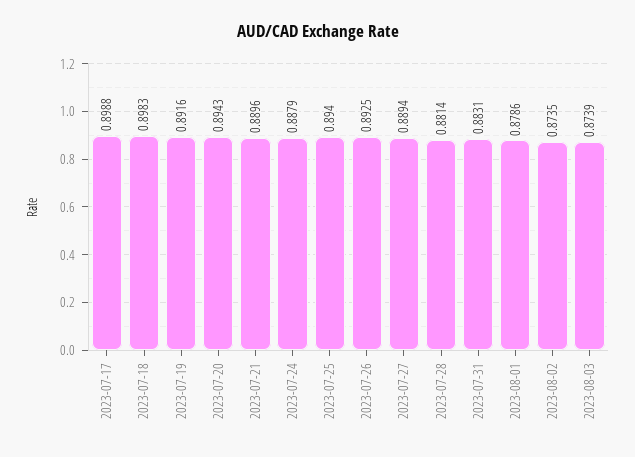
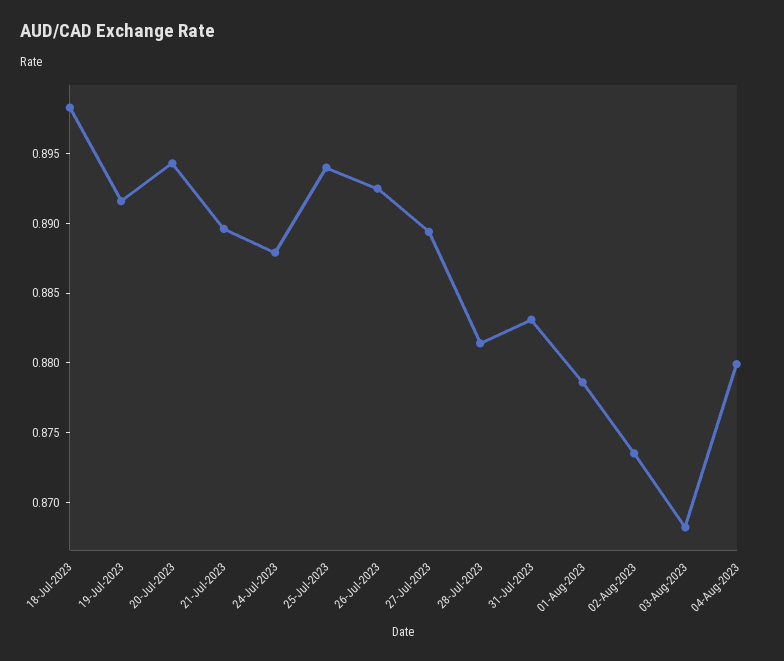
2023-07-17: 0.8988 -> none
2023-08-03: 0.8739 -> 0.868
04-Aug-2023: none -> 0.88

